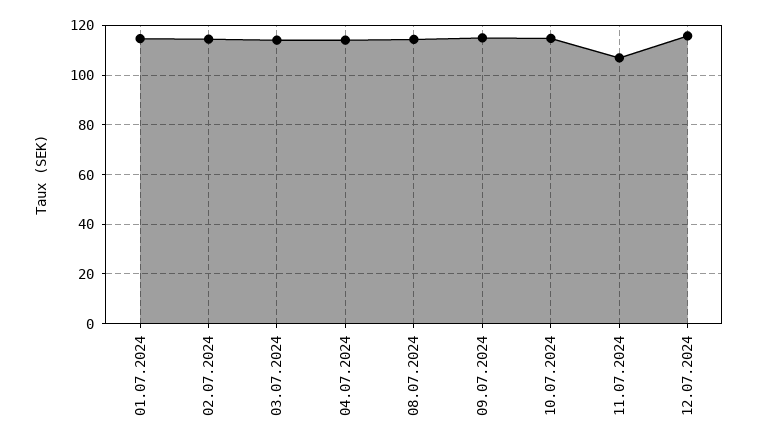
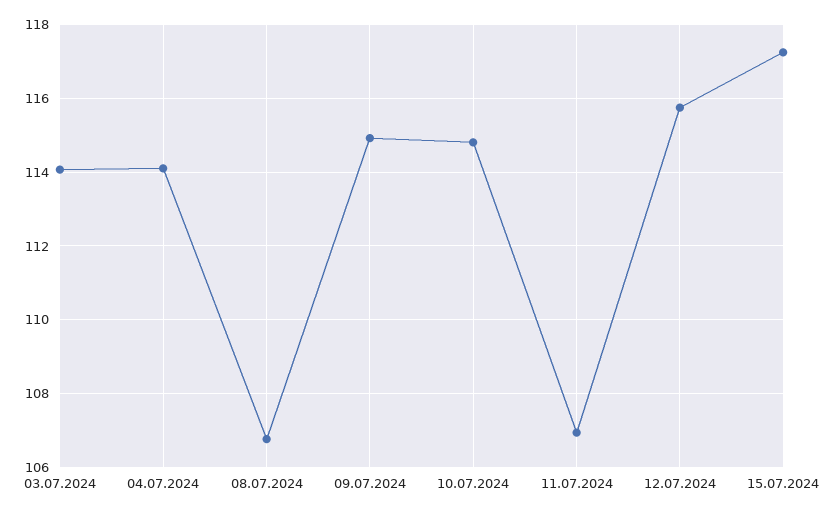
01.07.2024: 115 -> none
02.07.2024: 115 -> none
08.07.2024: 115 -> 106.8
15.07.2024: none -> 117.2

